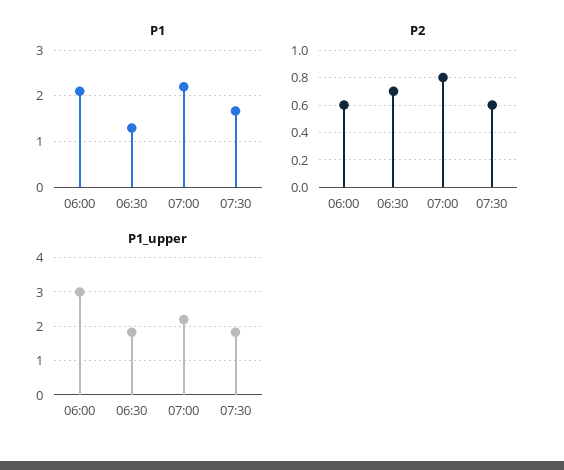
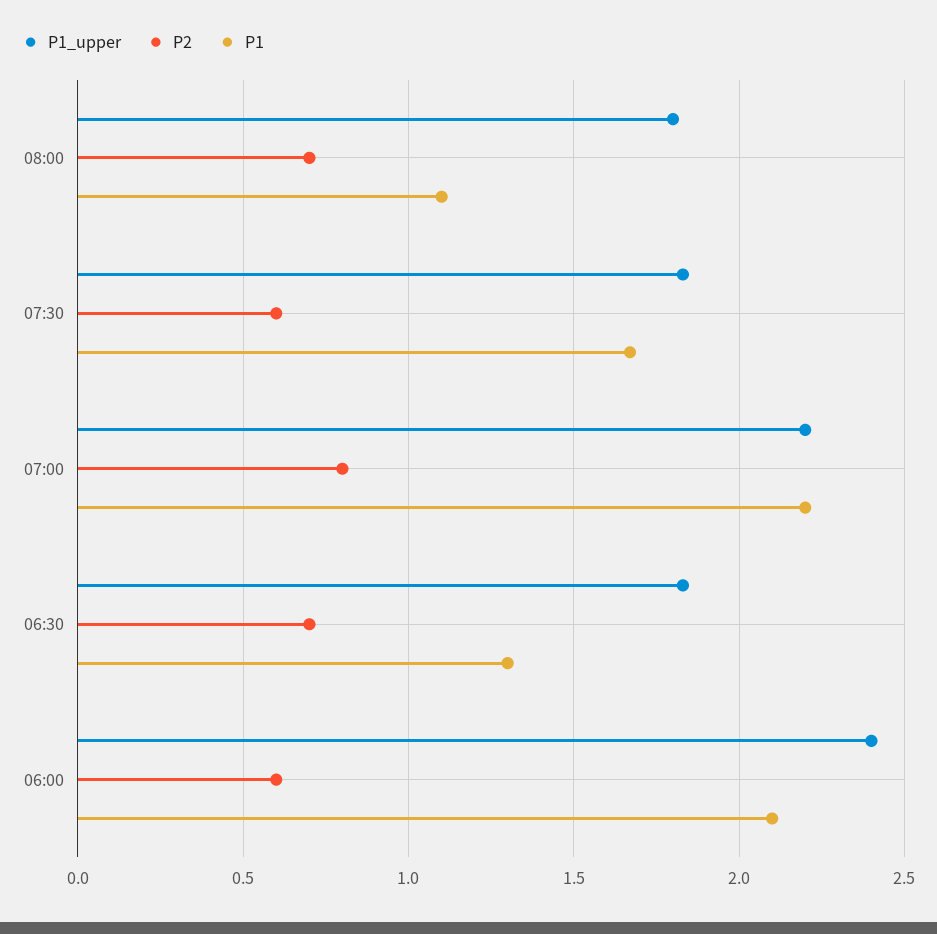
P1_upper, 06:00: 3 -> 2.4
P1_upper, 08:00: none -> 1.8
P2, 08:00: none -> 0.7
P1, 08:00: none -> 1.1

